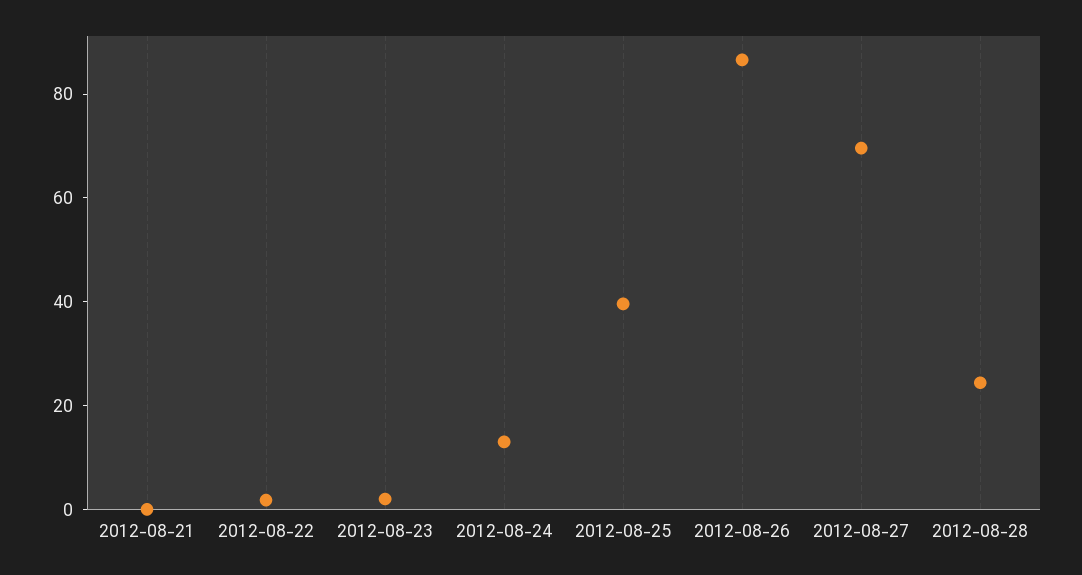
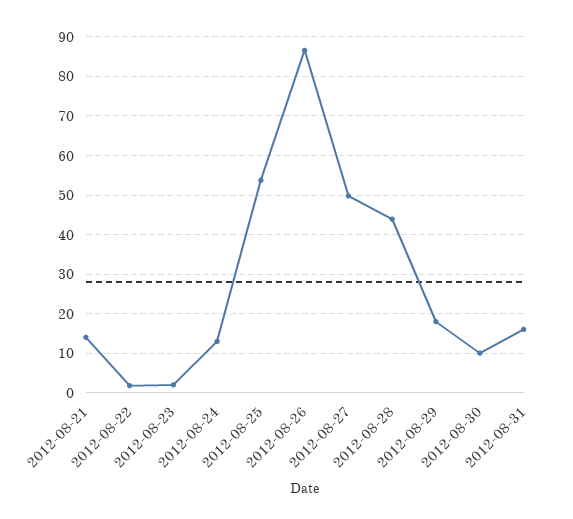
2012-08-21: 0 -> 14
2012-08-25: 40 -> 54
2012-08-27: 70 -> 50
2012-08-28: 25 -> 44
2012-08-29: none -> 18
2012-08-30: none -> 10
2012-08-31: none -> 16

